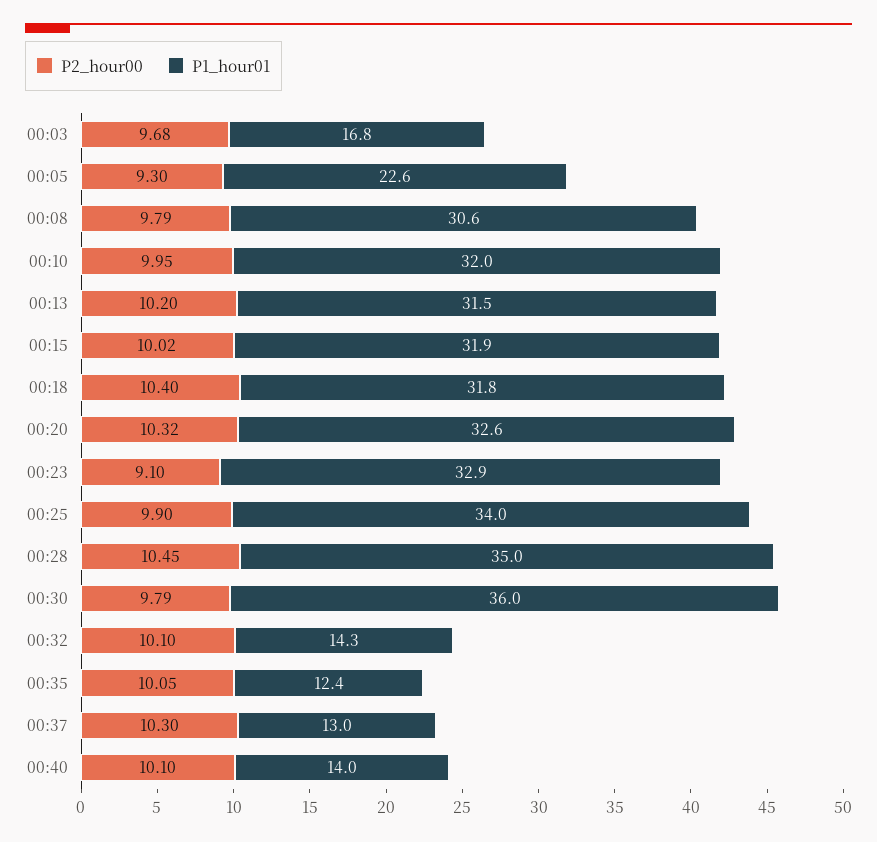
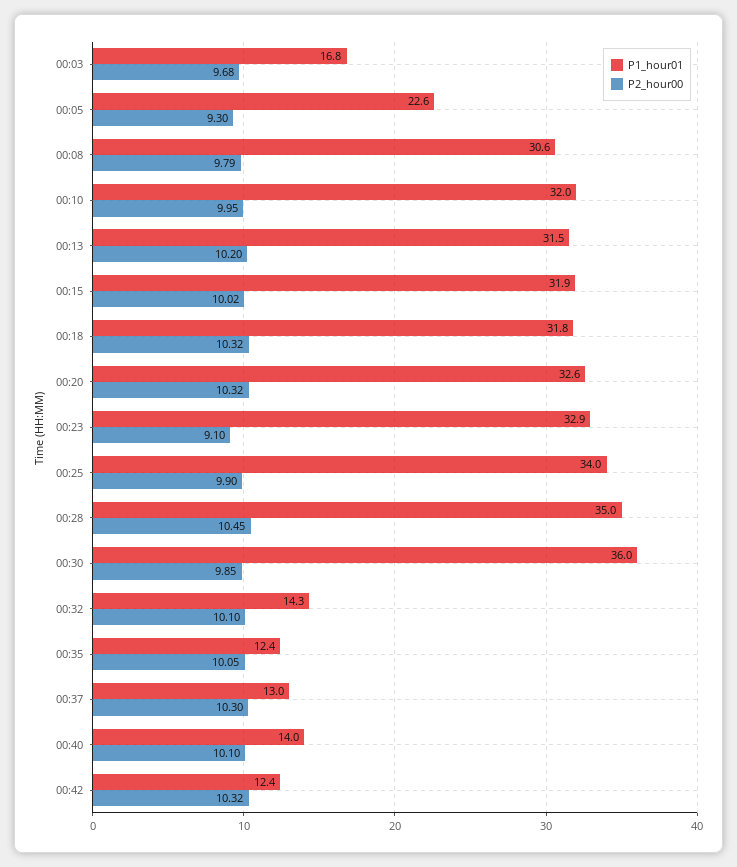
P2_hour00, 00:18: 10.4 -> 10.32
P2_hour00, 00:30: 9.79 -> 9.85
P1_hour01, 00:42: none -> 12.4
P2_hour00, 00:42: none -> 10.32

